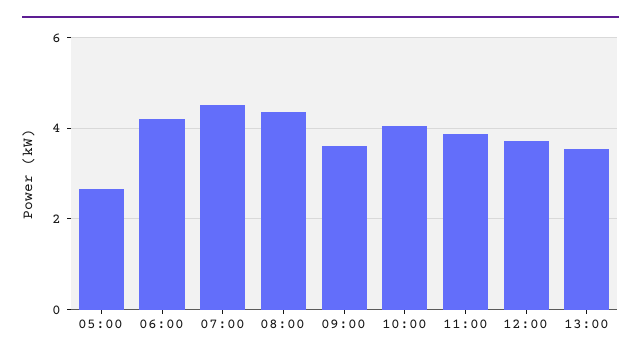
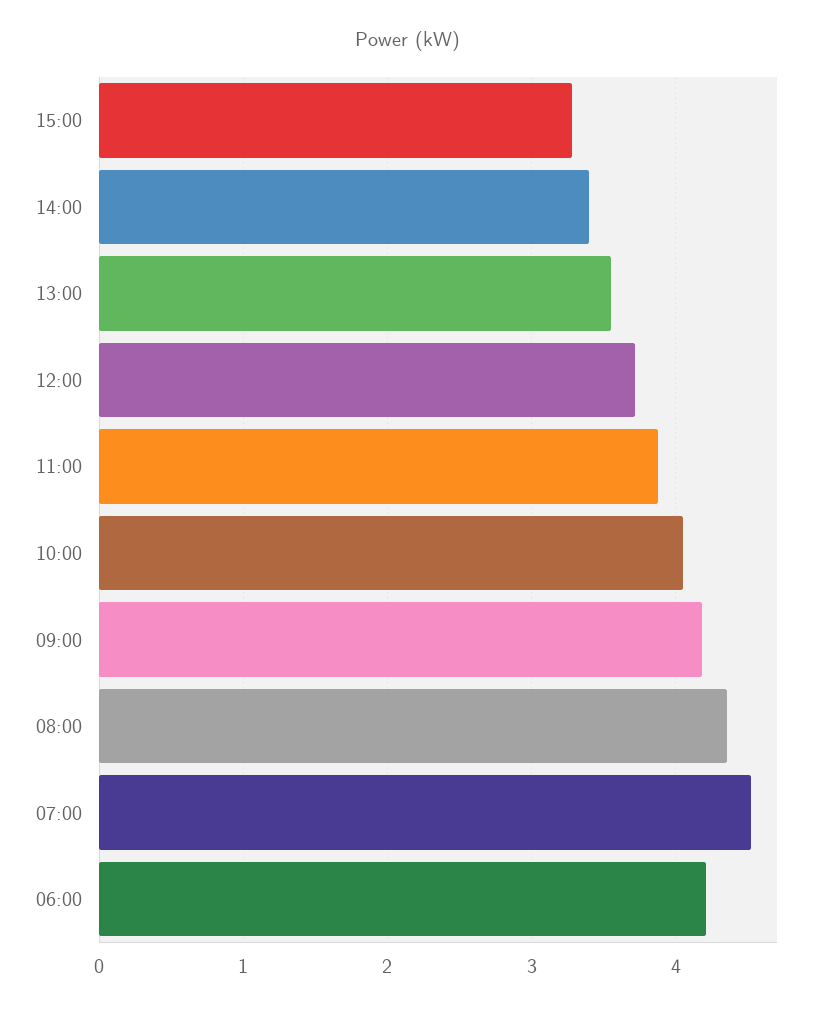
05:00: 2.6 -> none
09:00: 3.6 -> 4.2
15:00: none -> 3.3
14:00: none -> 3.4

